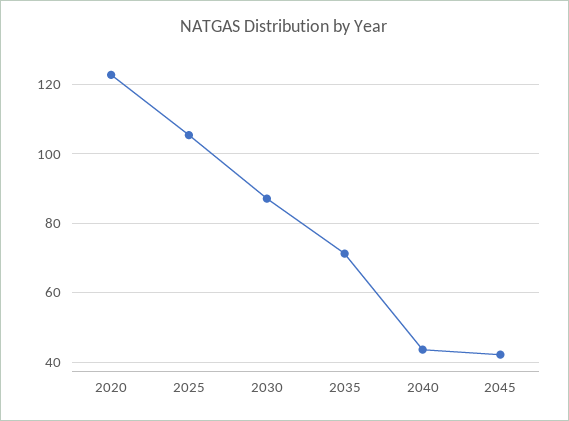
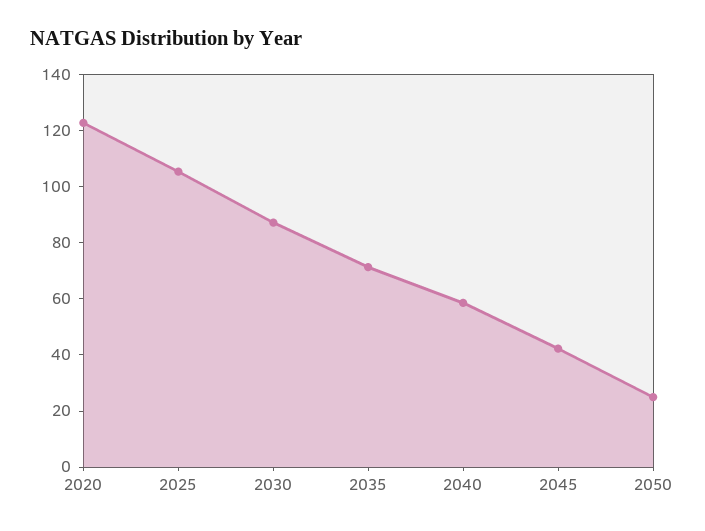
2040: 44 -> 60
2050: none -> 25

